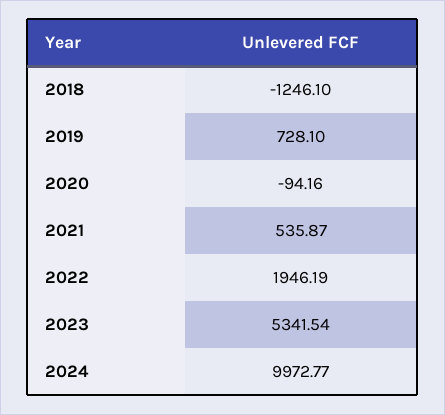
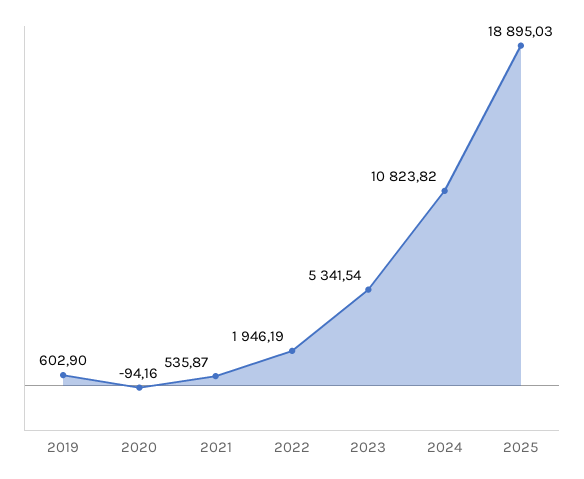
2018: -1246.1 -> none
2019: 728.1 -> 602.9
2024: 9972.77 -> 10823.82
2025: none -> 18895.03

